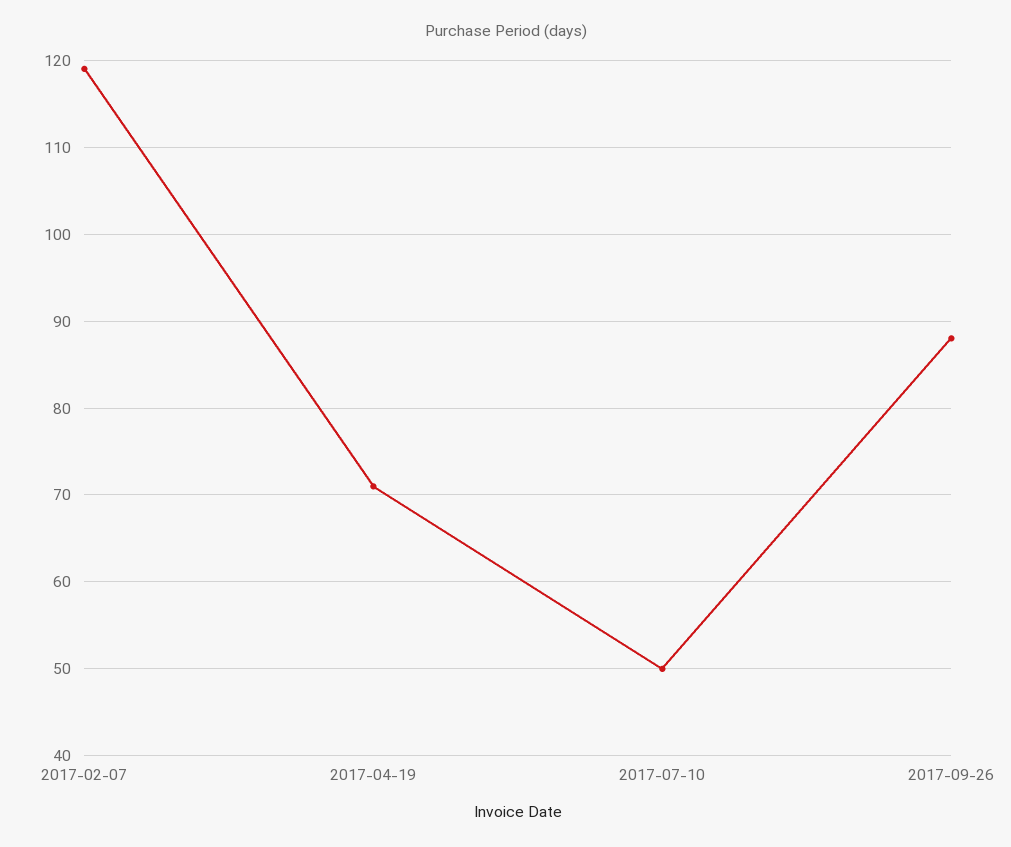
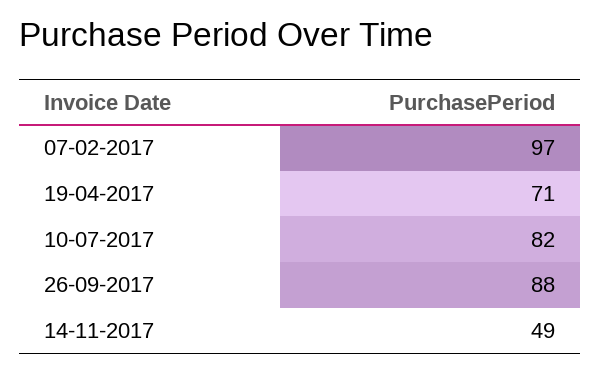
2017-02-07: 119 -> 97
2017-07-10: 50 -> 82
14-11-2017: none -> 49

